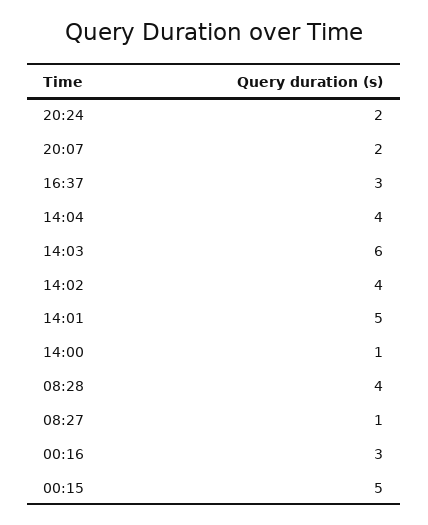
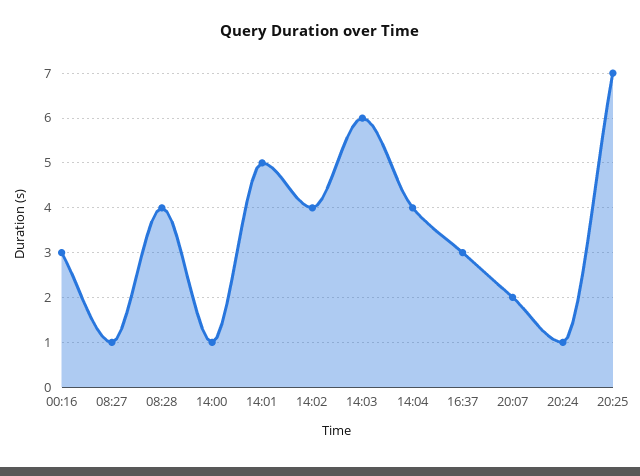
20:24: 2 -> 1
00:15: 5 -> none
20:25: none -> 7

